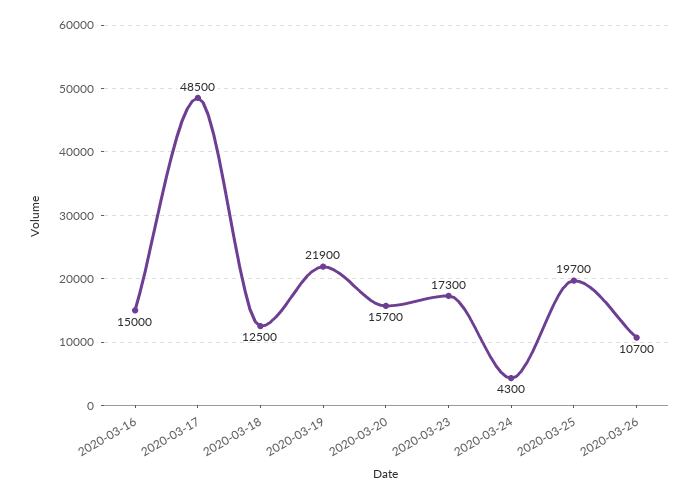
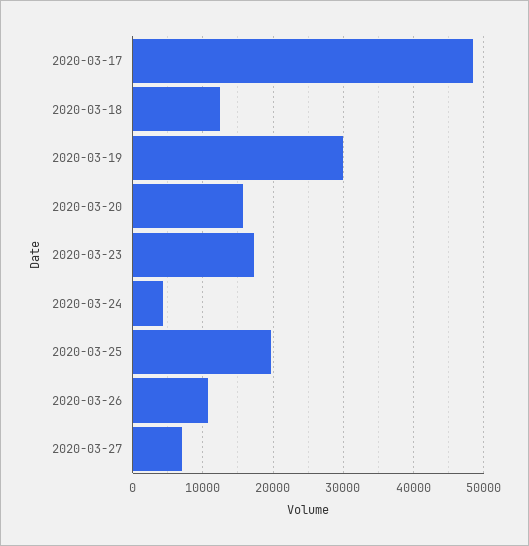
2020-03-16: 15000 -> none
2020-03-19: 21900 -> 30000
2020-03-27: none -> 7000

